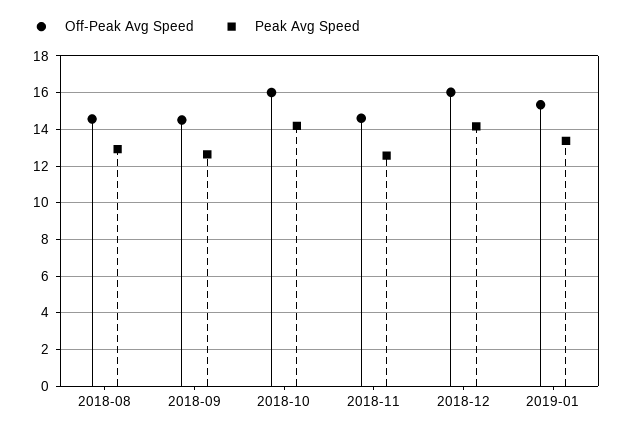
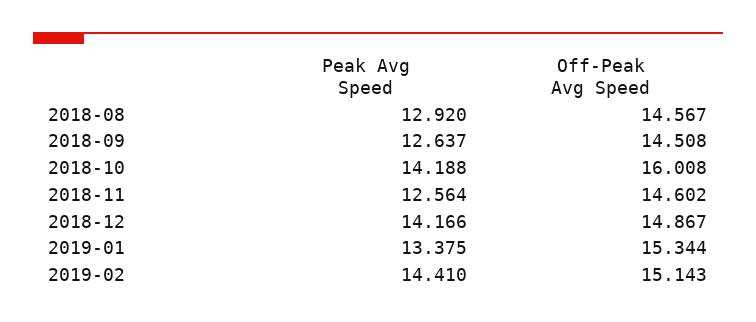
Off-Peak Avg Speed, 2018-12: 16 -> 14.867
Peak Avg Speed, 2019-02: none -> 14.41
Off-Peak Avg Speed, 2019-02: none -> 15.143

